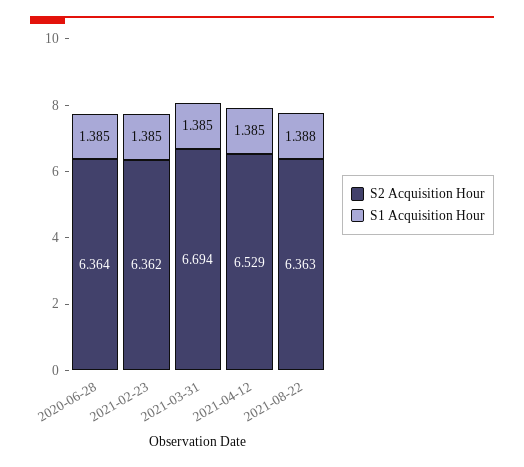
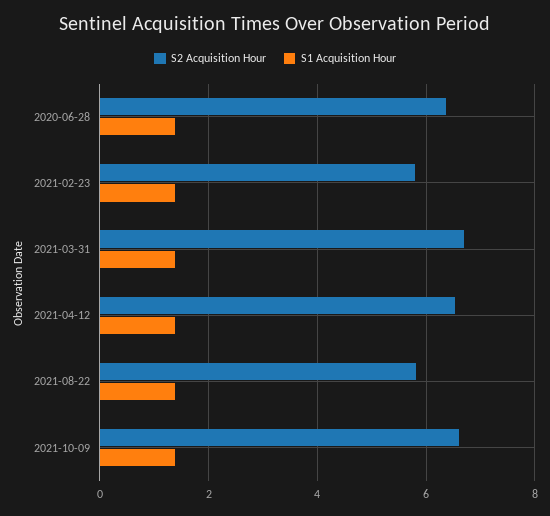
S2 Acquisition Hour, 2021-02-23: 6.362 -> 5.8
S2 Acquisition Hour, 2021-08-22: 6.363 -> 5.8
S2 Acquisition Hour, 2021-10-09: none -> 6.6
S1 Acquisition Hour, 2021-10-09: none -> 1.4

